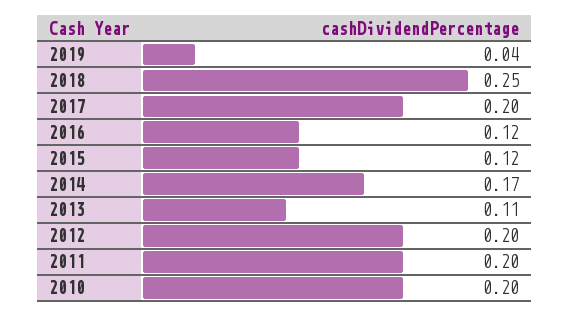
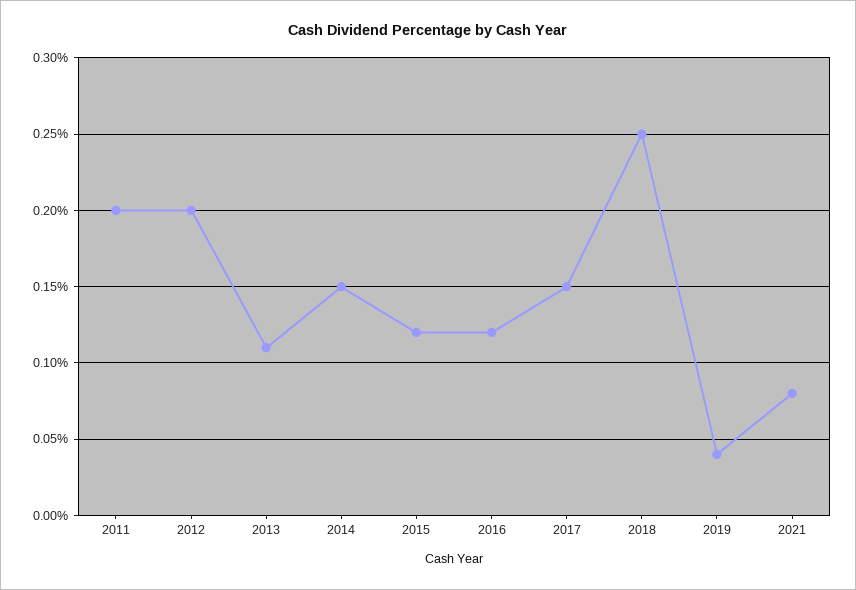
2017: 0.2 -> 0.15
2014: 0.17 -> 0.15
2010: 0.2 -> none
2021: none -> 0.08

